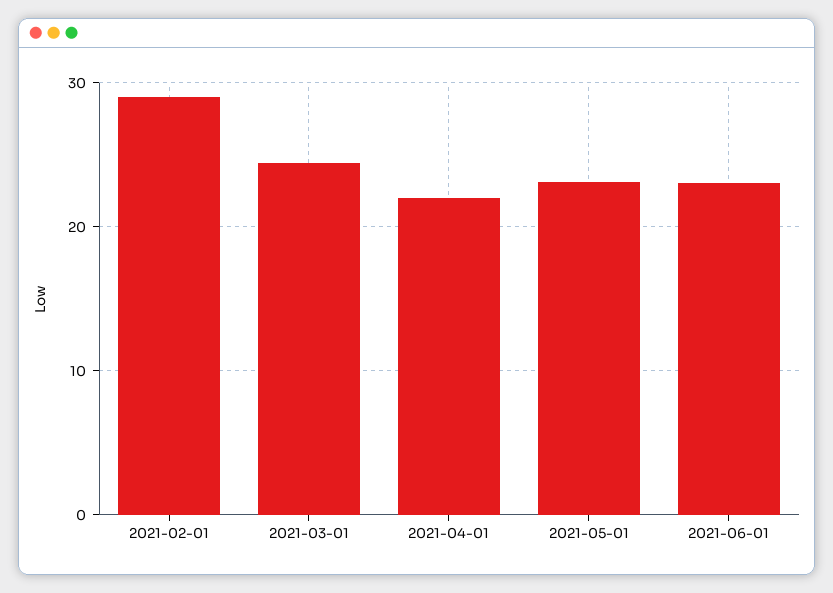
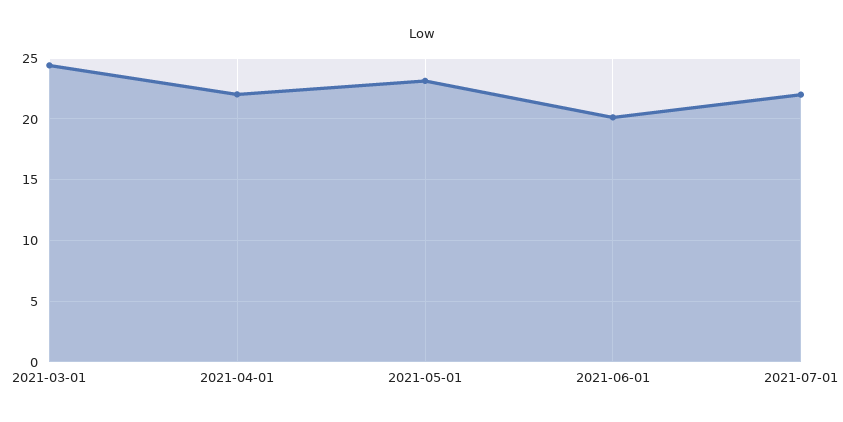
2021-02-01: 29 -> none
2021-06-01: 23 -> 20
2021-07-01: none -> 22

